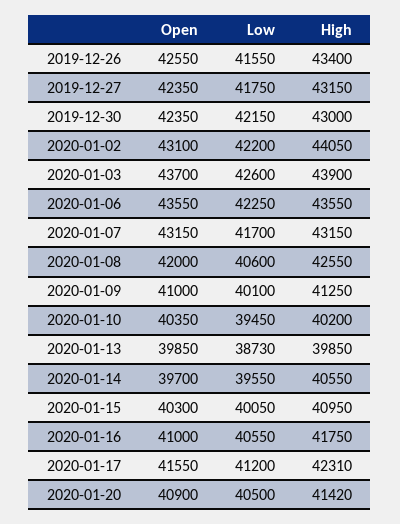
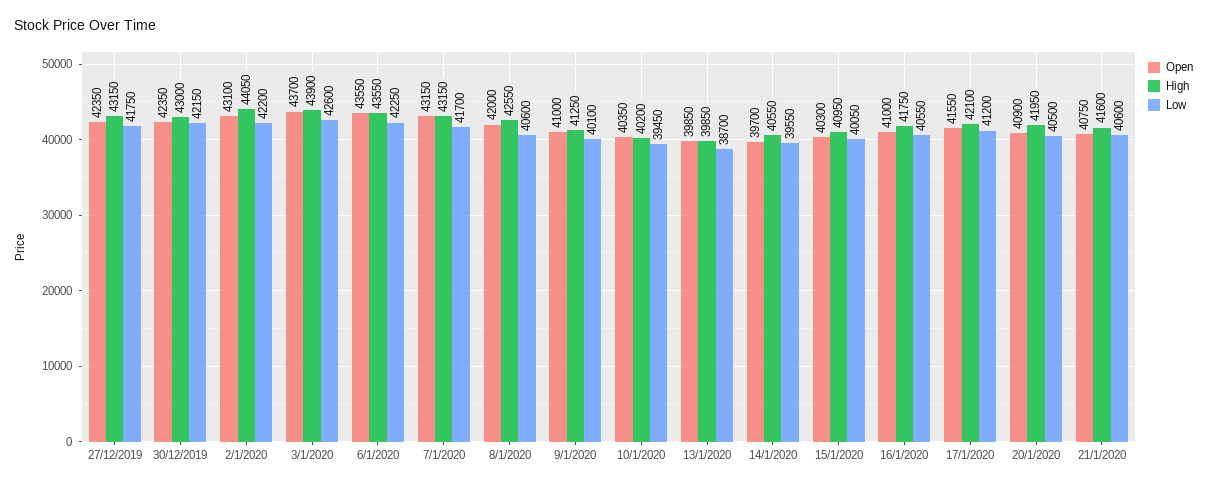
Open, 2019-12-26: 42550 -> none
Low, 2019-12-26: 41550 -> none
High, 2019-12-26: 43400 -> none
Low, 2020-01-13: 38730 -> 38700
High, 2020-01-17: 42310 -> 42100
High, 2020-01-20: 41420 -> 41950
Open, 21/1/2020: none -> 40750
High, 21/1/2020: none -> 41600
Low, 21/1/2020: none -> 40600

